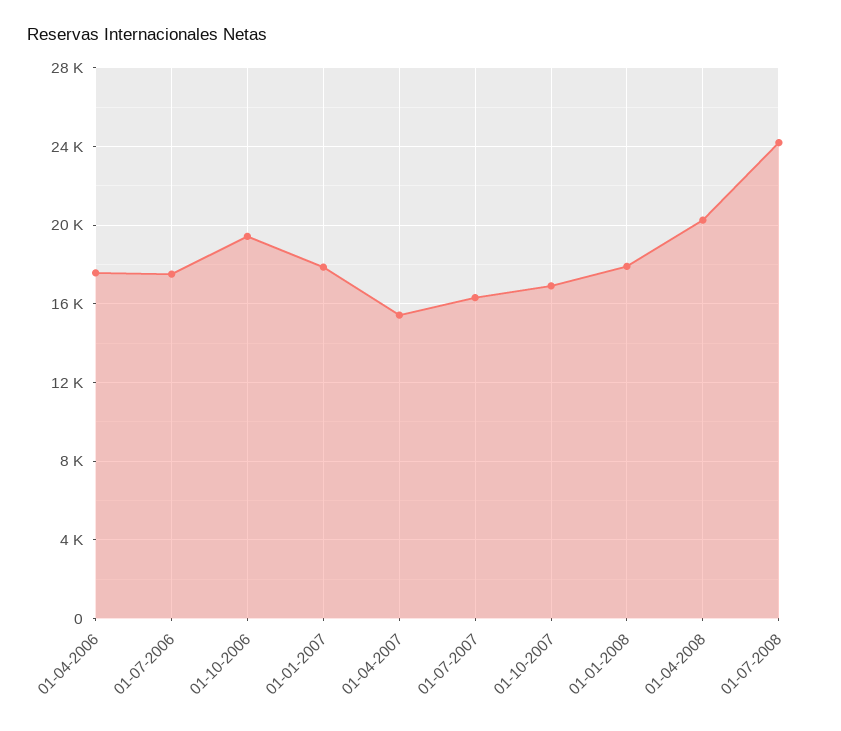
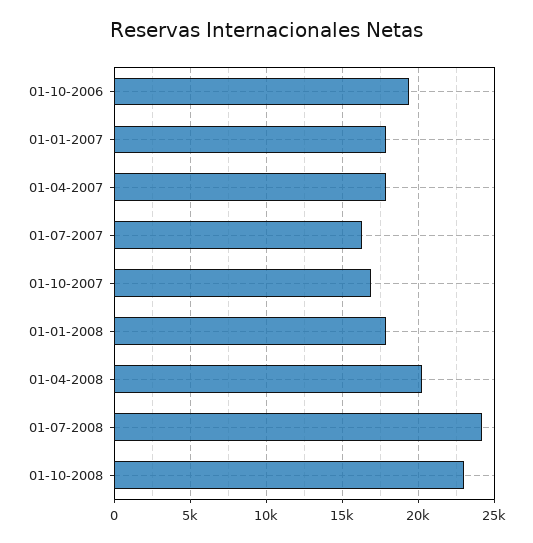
01-04-2006: 17500 -> none
01-07-2006: 17500 -> none
01-04-2007: 15500 -> 18000
01-10-2008: none -> 23000

